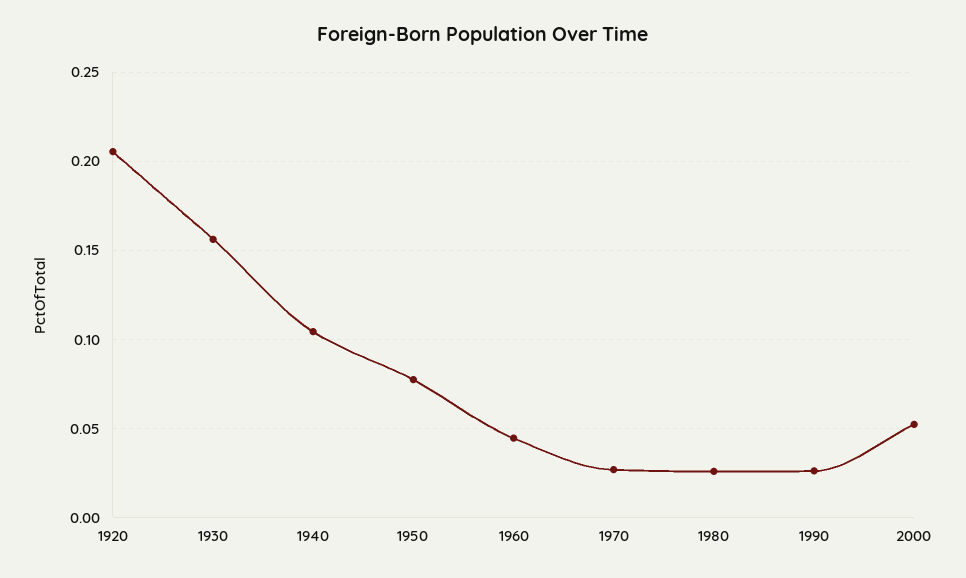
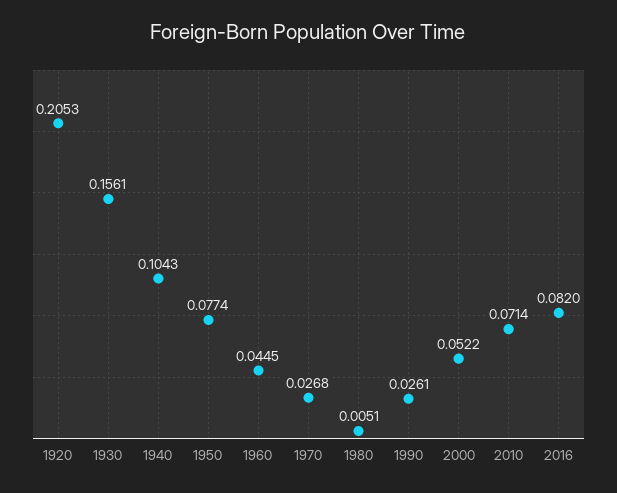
1980: 0.025 -> 0.0051
2010: none -> 0.0714
2016: none -> 0.082

